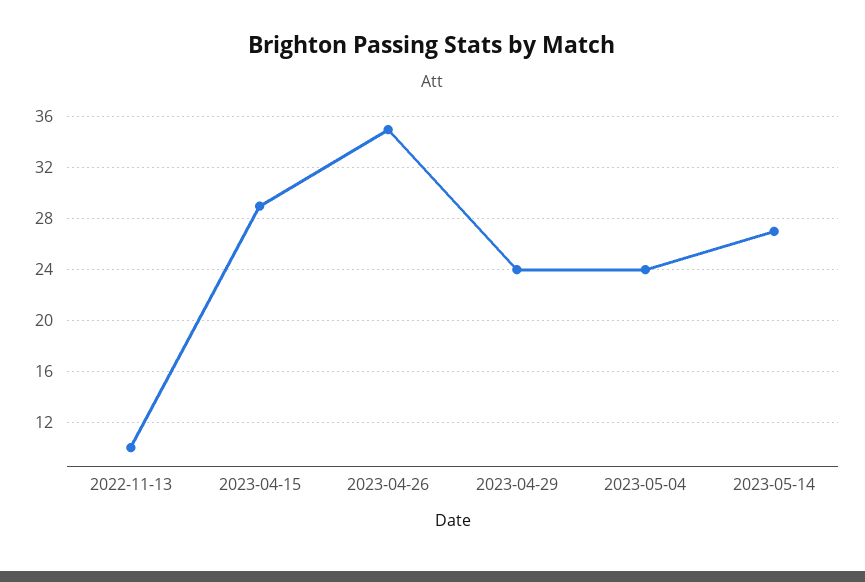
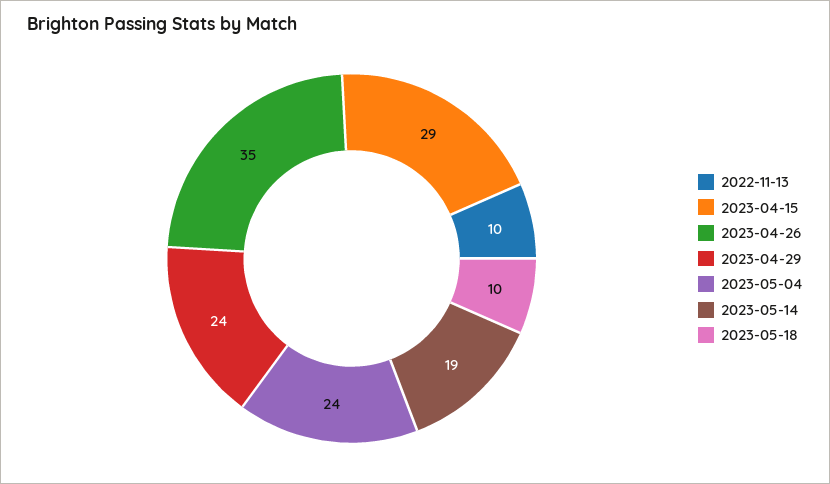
2023-05-14: 27 -> 19
2023-05-18: none -> 10

